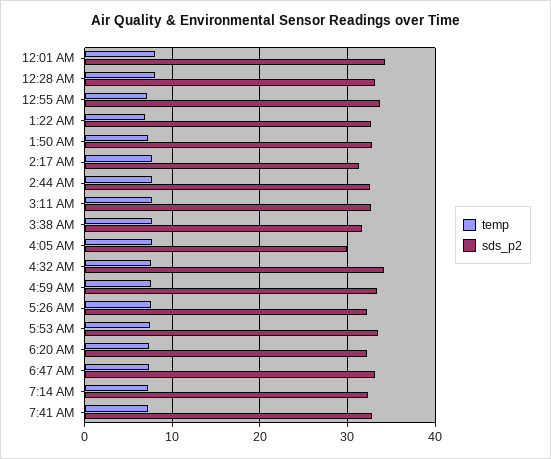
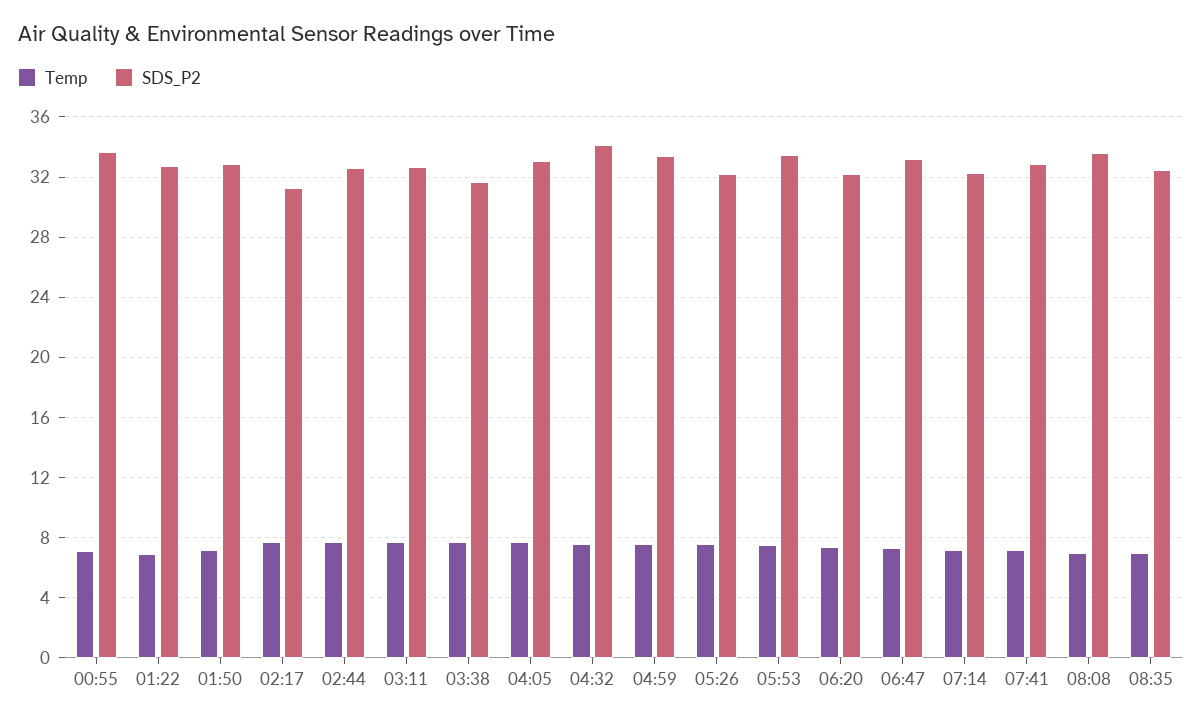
temp, 12:01 AM: 8 -> none
sds_p2, 12:01 AM: 34 -> none
temp, 12:28 AM: 8 -> none
sds_p2, 12:28 AM: 33 -> none
sds_p2, 4:05 AM: 30 -> 33
temp, 08:08: none -> 7
sds_p2, 08:08: none -> 33.5
temp, 08:35: none -> 7
sds_p2, 08:35: none -> 32.5

